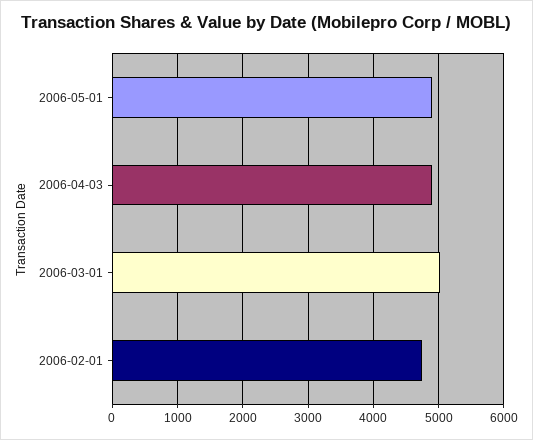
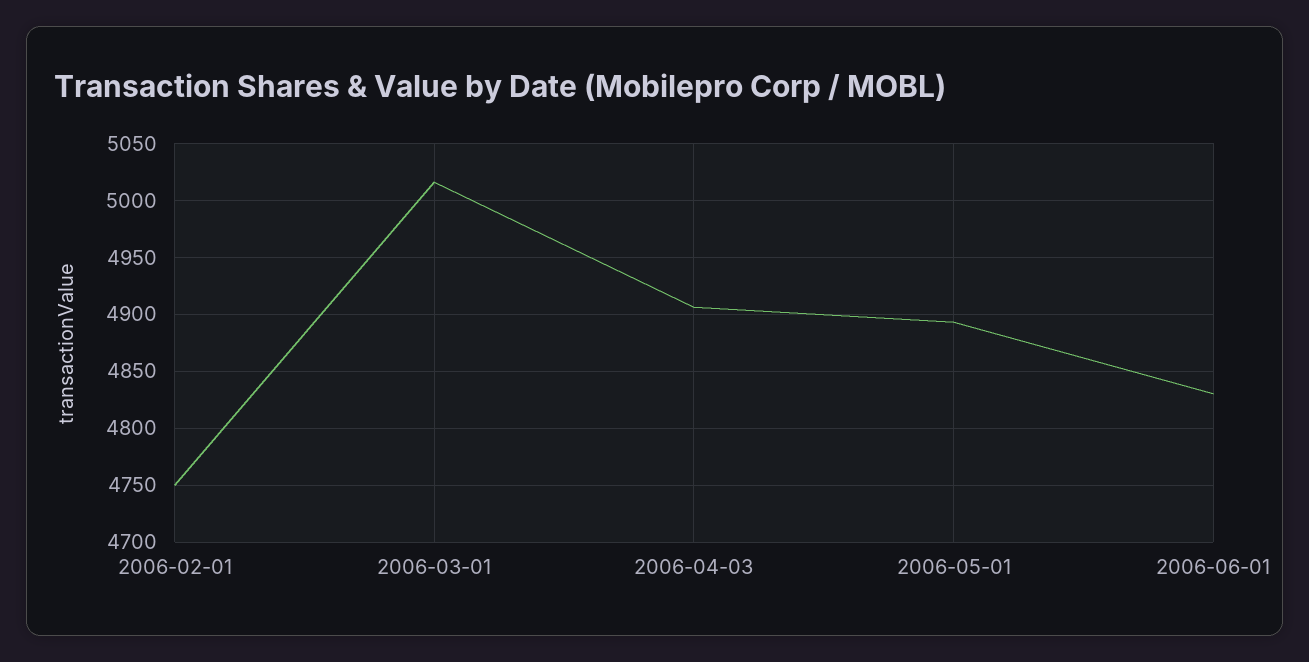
2006-06-01: none -> 4830

